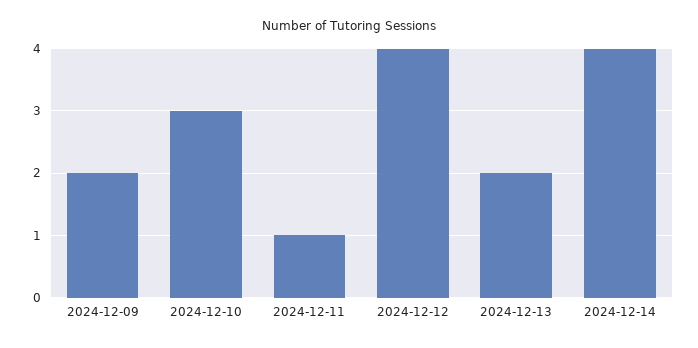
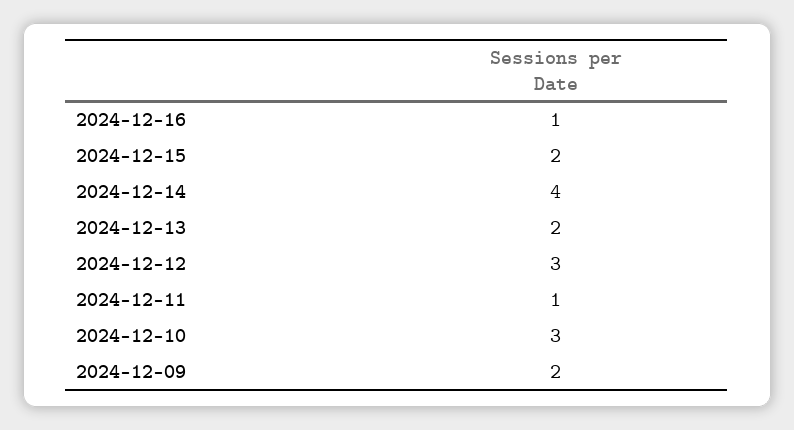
2024-12-12: 4 -> 3
2024-12-16: none -> 1
2024-12-15: none -> 2

